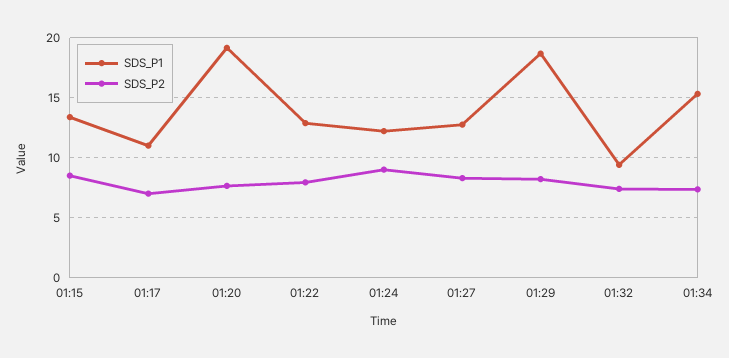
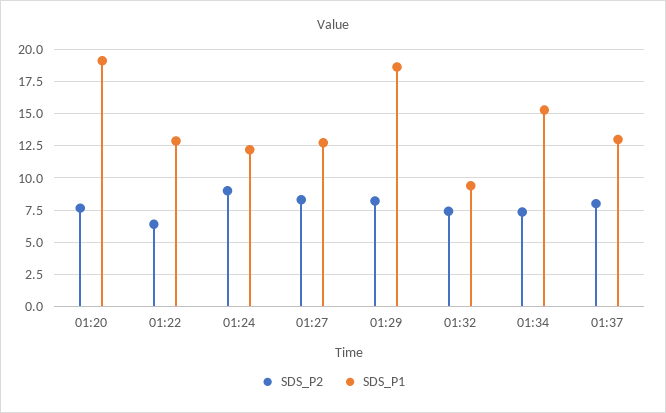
SDS_P1, 01:15: 13.5 -> none
SDS_P2, 01:15: 8.5 -> none
SDS_P1, 01:17: 11 -> none
SDS_P2, 01:17: 7 -> none
SDS_P2, 01:22: 8 -> 6.5
SDS_P2, 01:37: none -> 8
SDS_P1, 01:37: none -> 13

